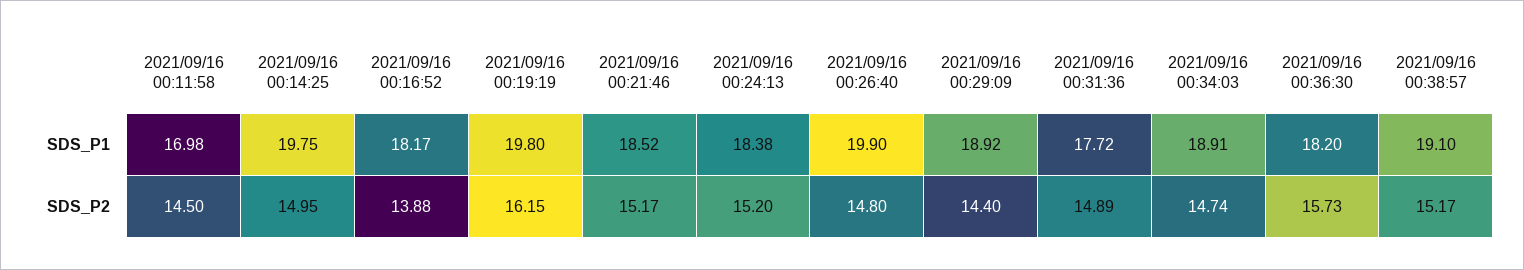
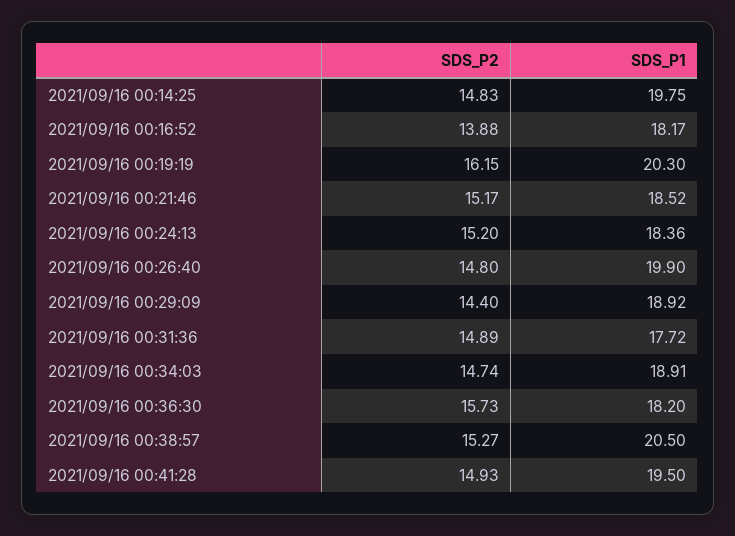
2021/09/16 00:11:58, SDS_P1: 16.98 -> none
2021/09/16 00:19:19, SDS_P1: 19.8 -> 20.3
2021/09/16 00:24:13, SDS_P1: 18.38 -> 18.36
2021/09/16 00:38:57, SDS_P1: 19.1 -> 20.5
2021/09/16 00:11:58, SDS_P2: 14.5 -> none
2021/09/16 00:14:25, SDS_P2: 14.95 -> 14.83
2021/09/16 00:38:57, SDS_P2: 15.17 -> 15.27
2021/09/16 00:41:28, SDS_P2: none -> 14.93
2021/09/16 00:41:28, SDS_P1: none -> 19.5

